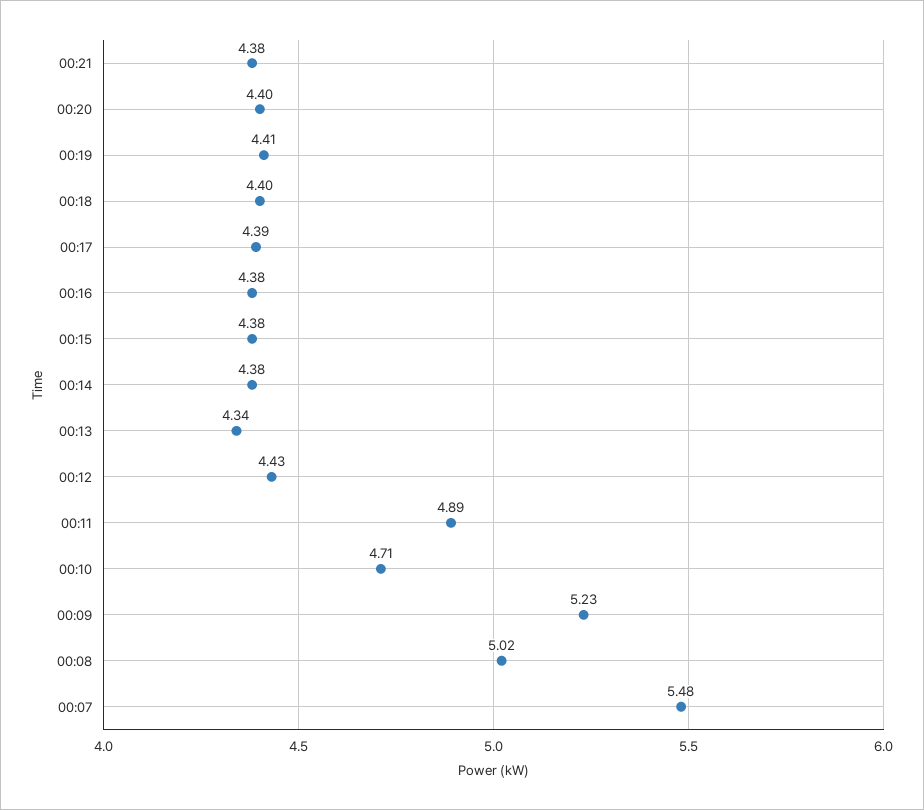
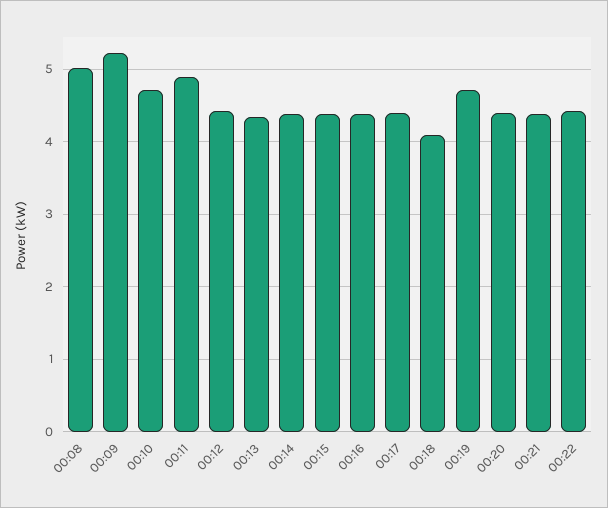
00:19: 4.41 -> 4.7
00:18: 4.4 -> 4.1
00:07: 5.48 -> none
00:22: none -> 4.4

